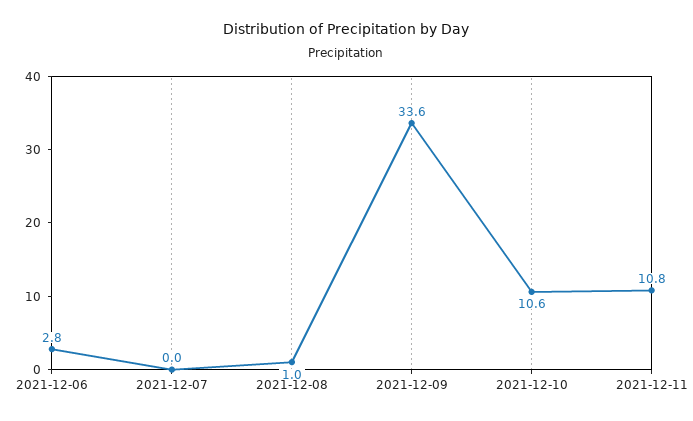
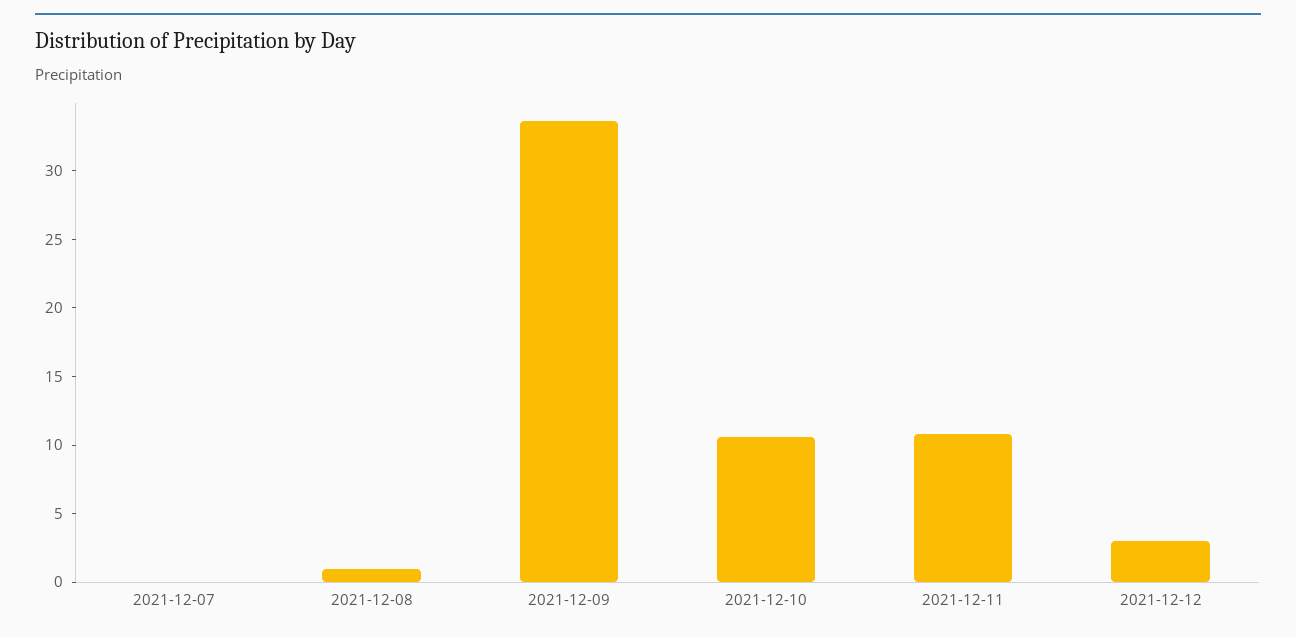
2021-12-06: 2.8 -> none
2021-12-12: none -> 3

